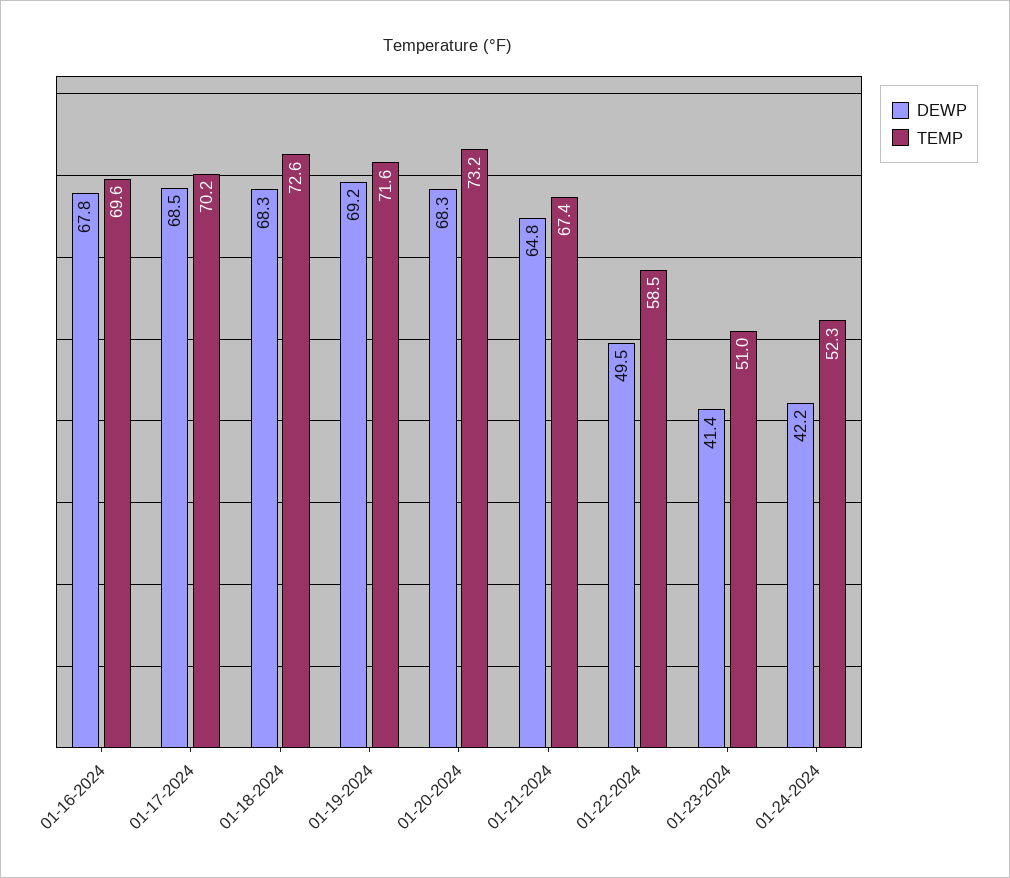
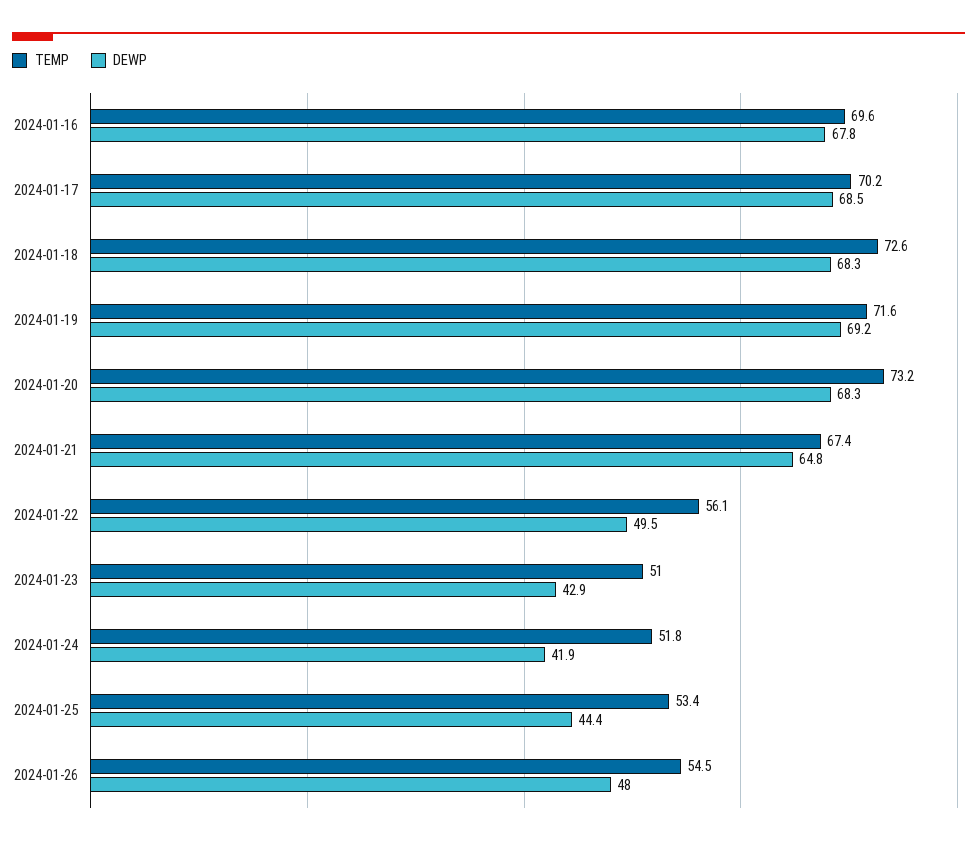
TEMP, 01-22-2024: 58.5 -> 56.1
DEWP, 01-23-2024: 41.4 -> 42.9
DEWP, 01-24-2024: 42.2 -> 41.9
TEMP, 01-24-2024: 52.3 -> 51.8
TEMP, 2024-01-25: none -> 53.4
DEWP, 2024-01-25: none -> 44.4
TEMP, 2024-01-26: none -> 54.5
DEWP, 2024-01-26: none -> 48

